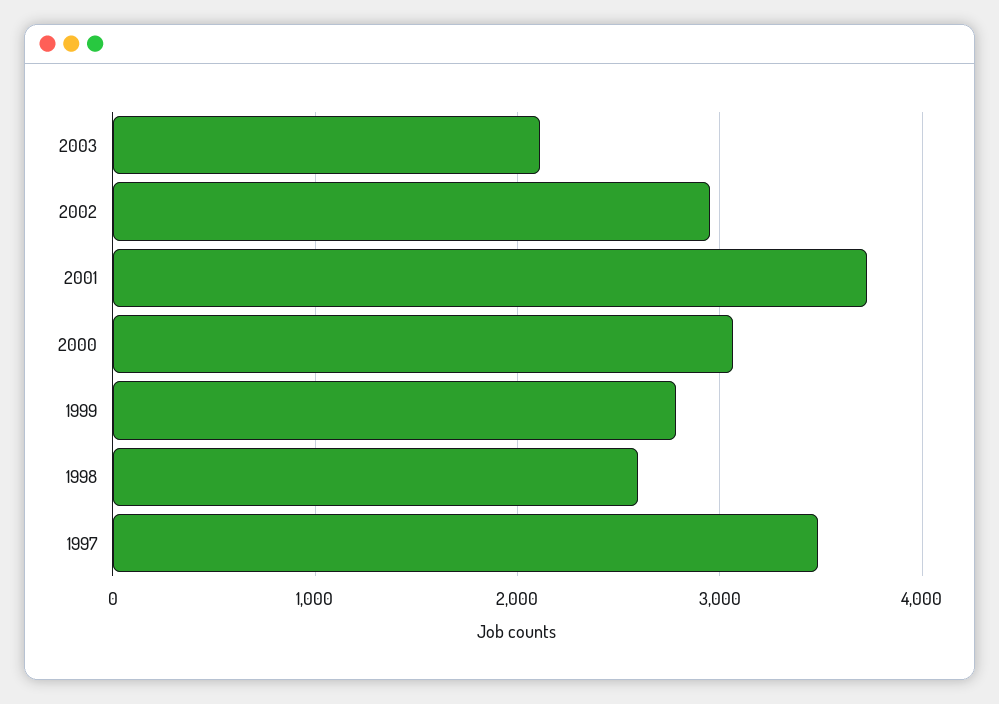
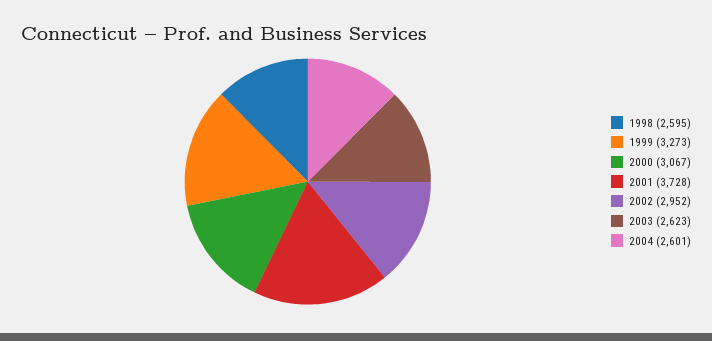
2003: 2100 -> 2623
1999: 2800 -> 3273
1997: 3500 -> none
2004: none -> 2601

